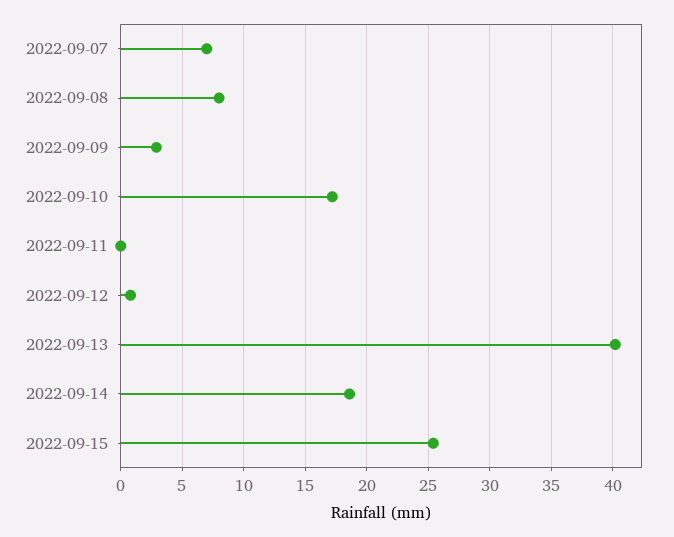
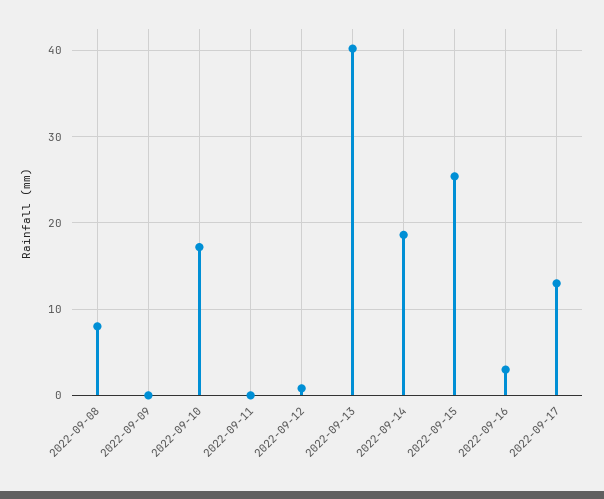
2022-09-07: 7 -> none
2022-09-09: 3 -> 0
2022-09-16: none -> 3
2022-09-17: none -> 13

